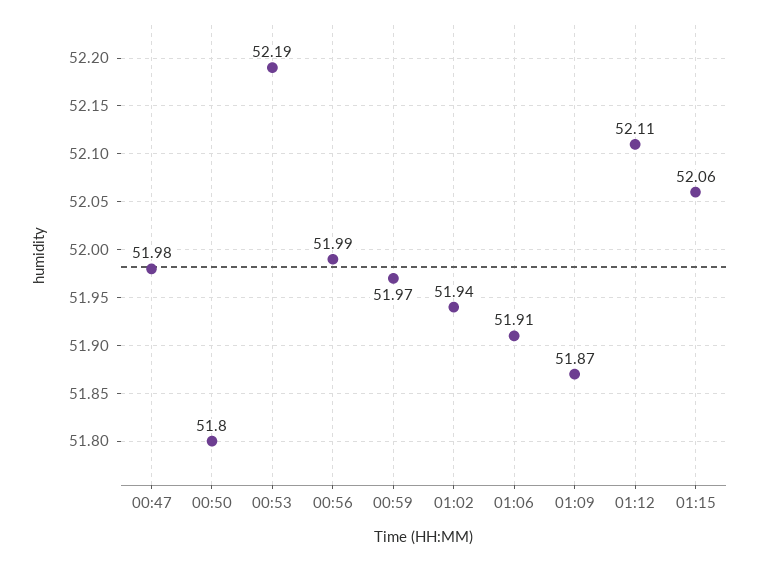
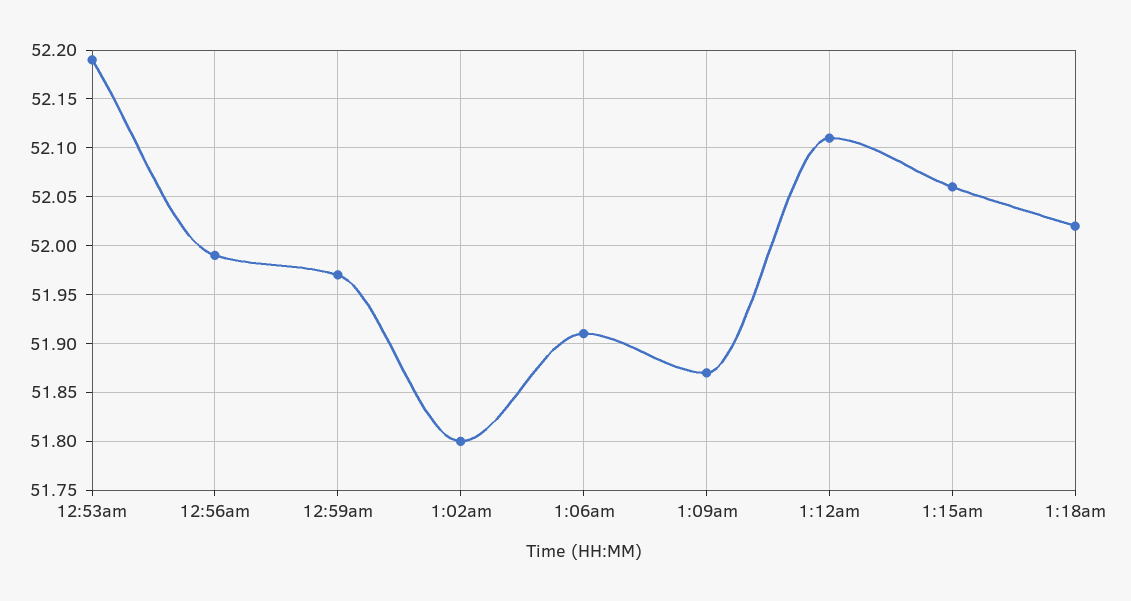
00:47: 51.98 -> none
00:50: 51.8 -> none
01:02: 51.94 -> 51.8
1:18am: none -> 52.02

